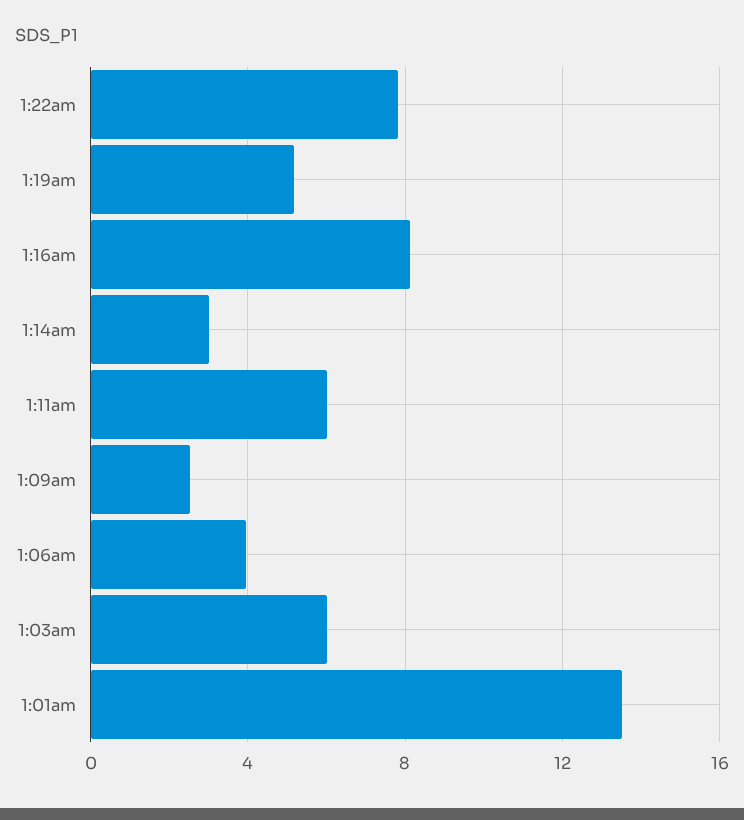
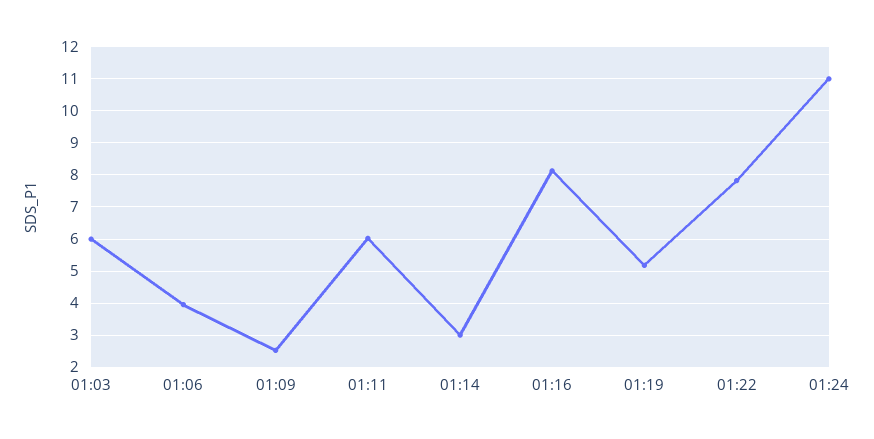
1:01am: 13.5 -> none
01:24: none -> 11

